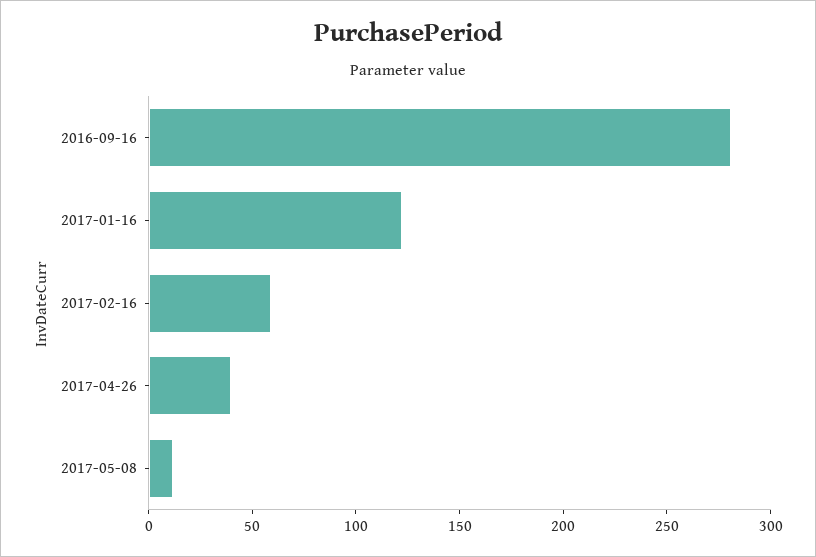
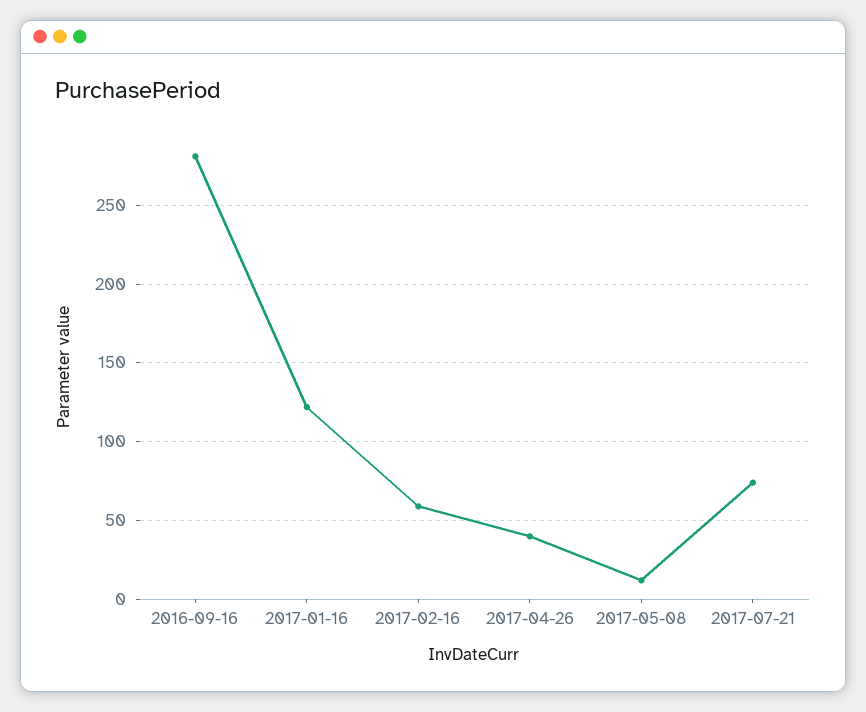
2017-07-21: none -> 75

